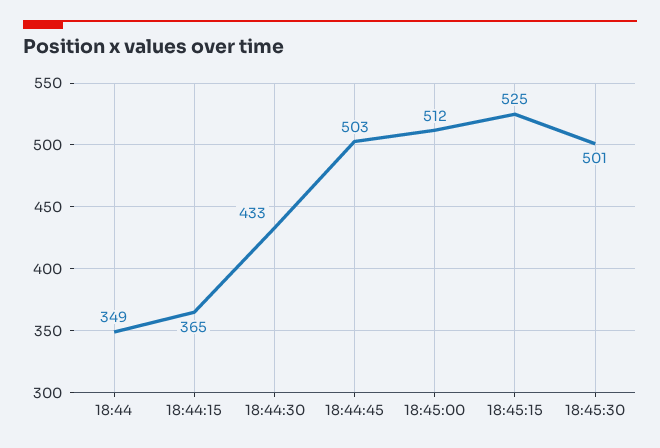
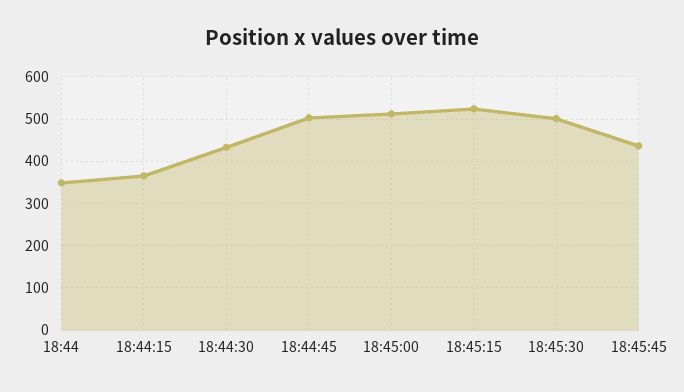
18:45:45: none -> 440

